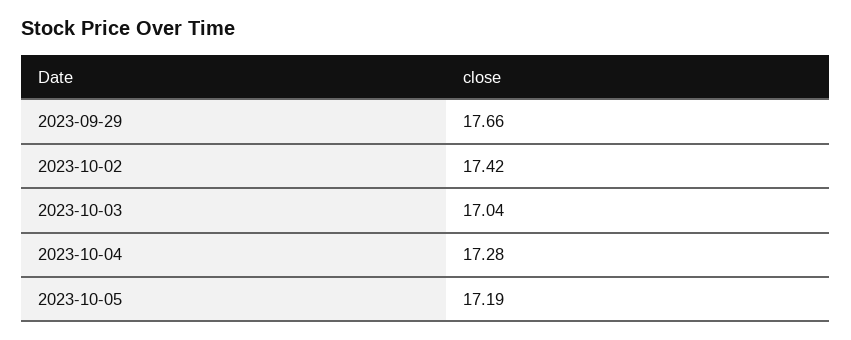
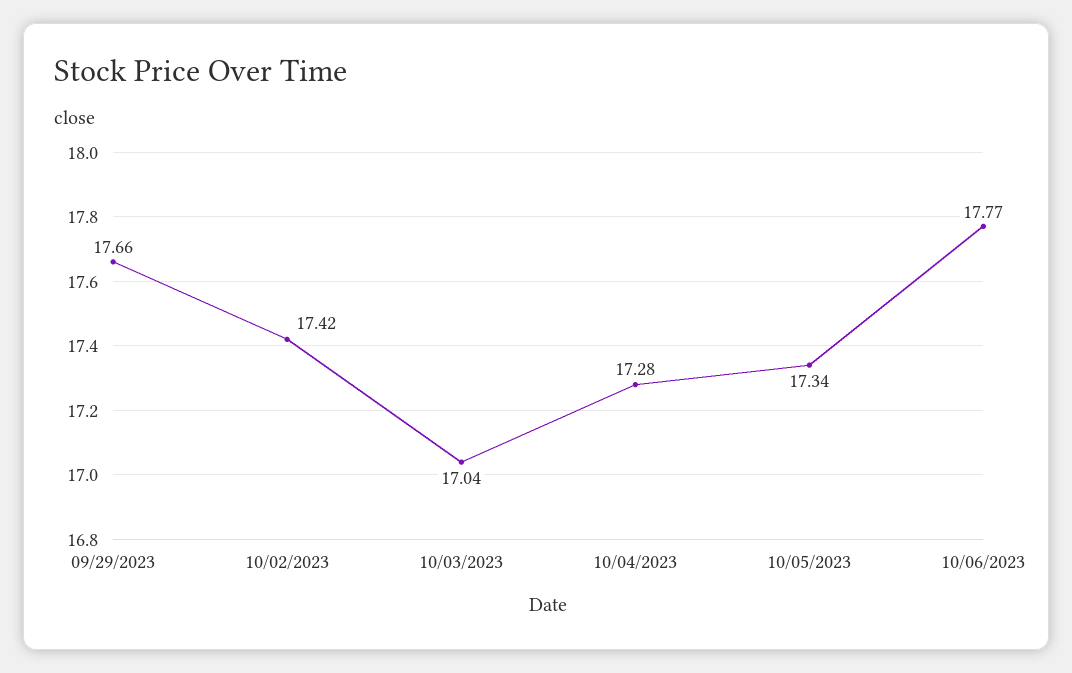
2023-10-05: 17.19 -> 17.34
10/06/2023: none -> 17.77

